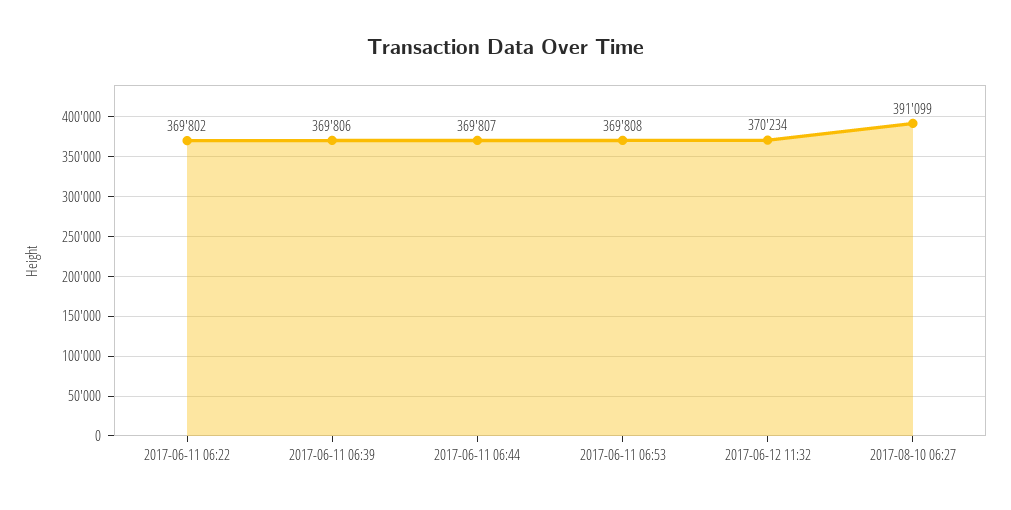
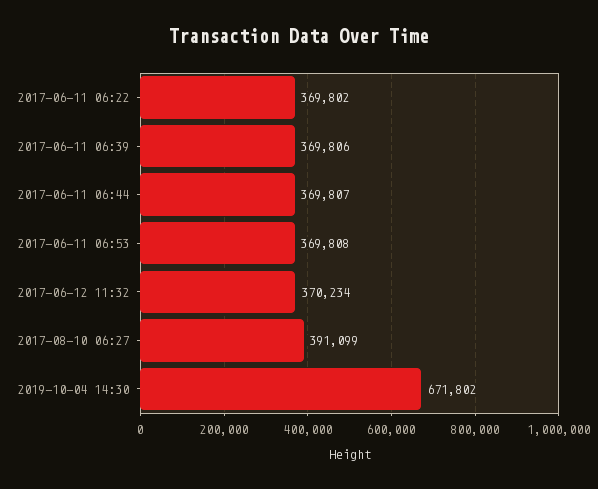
2019-10-04 14:30: none -> 671802

